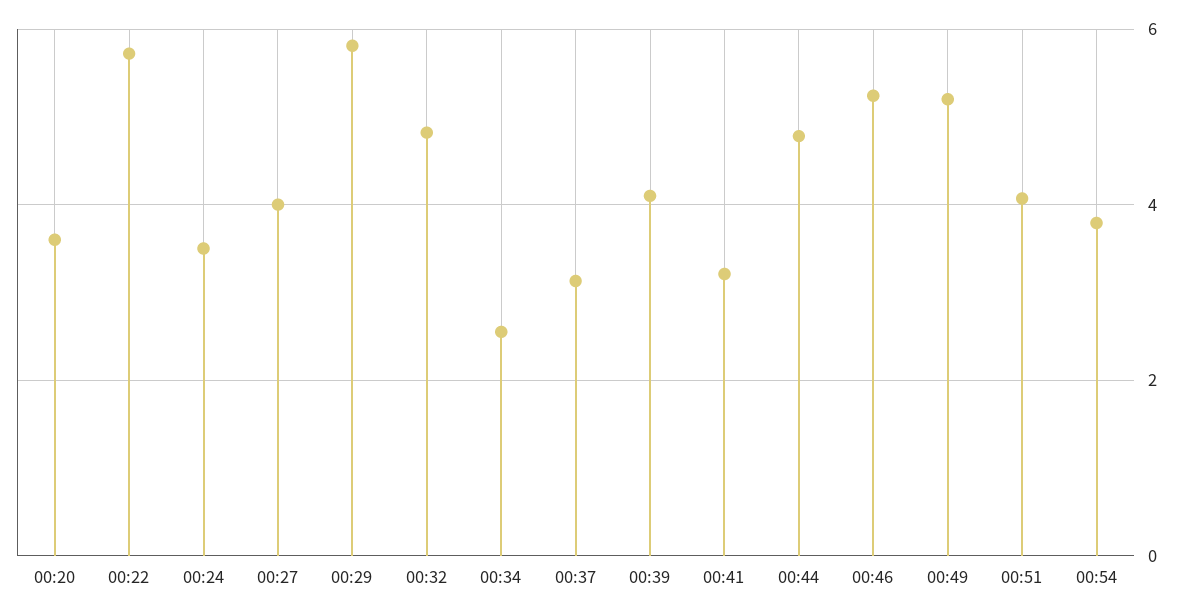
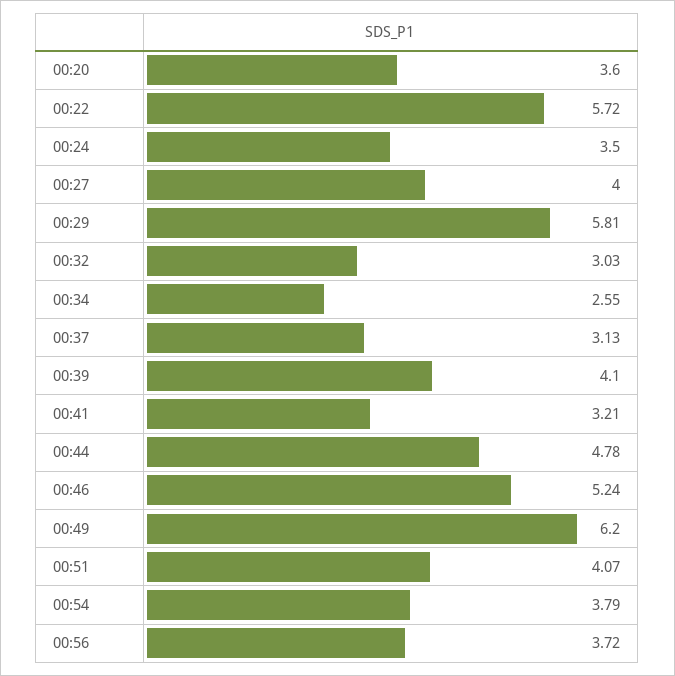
00:32: 4.8 -> 3.03
00:49: 5.2 -> 6.2
00:56: none -> 3.72

